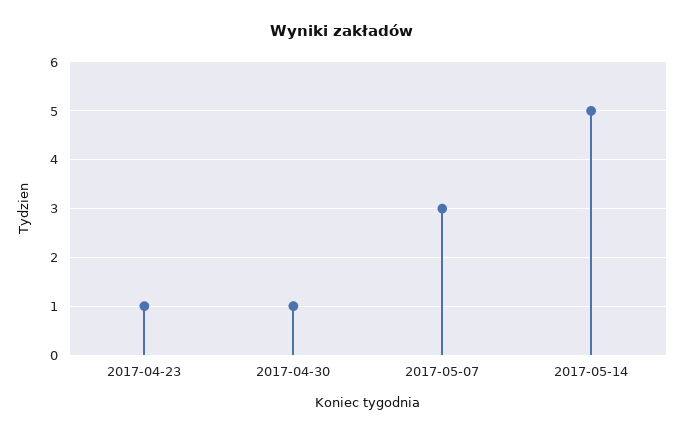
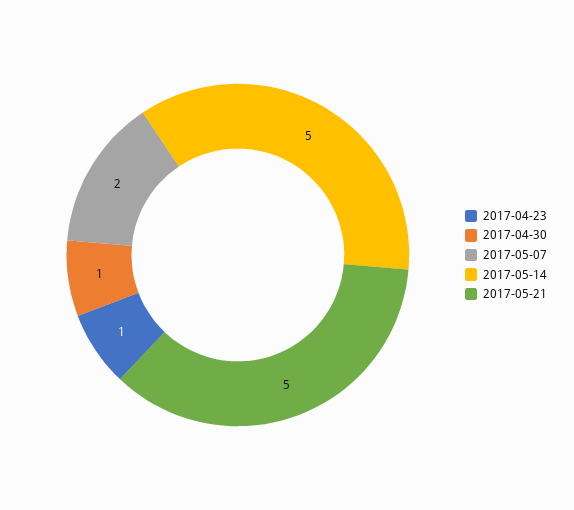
2017-05-07: 3 -> 2
2017-05-21: none -> 5

